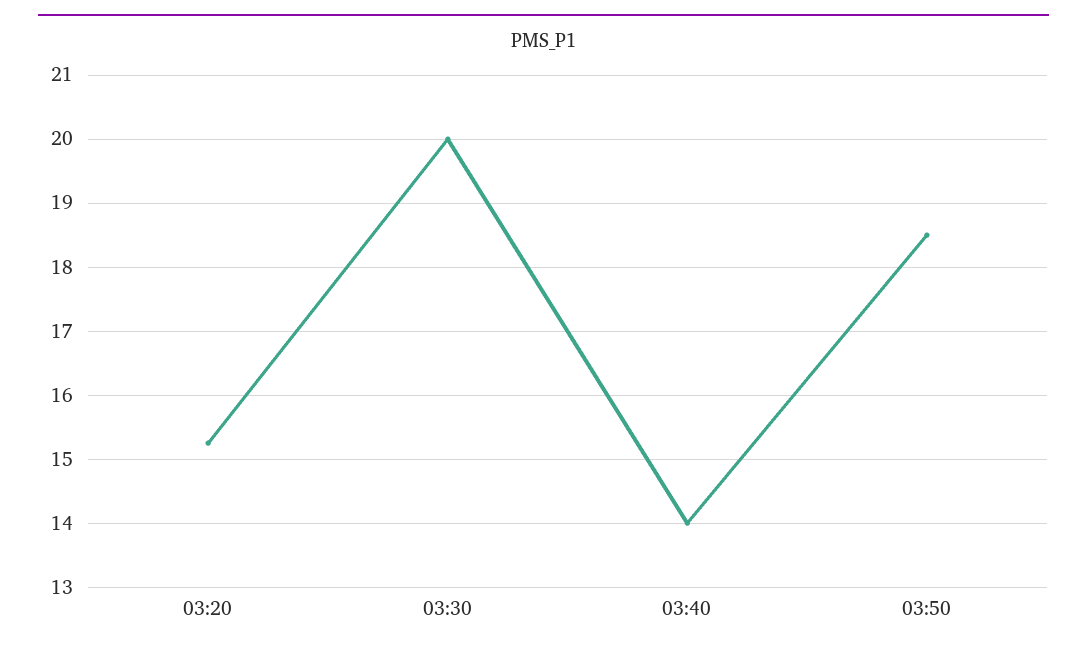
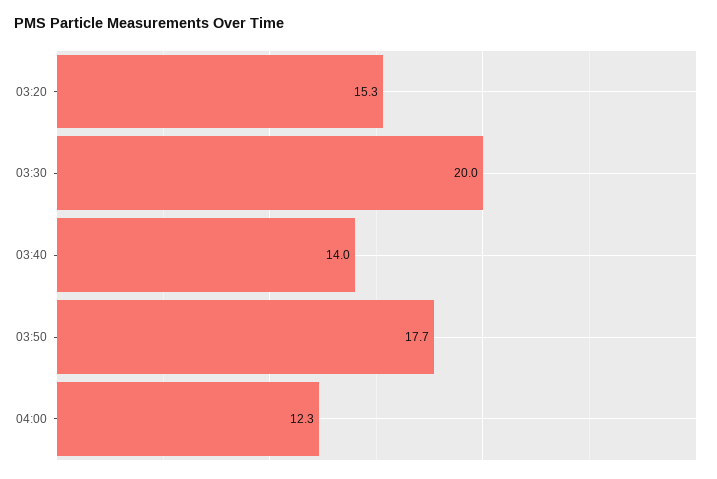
03:50: 18.5 -> 17.7
04:00: none -> 12.3

